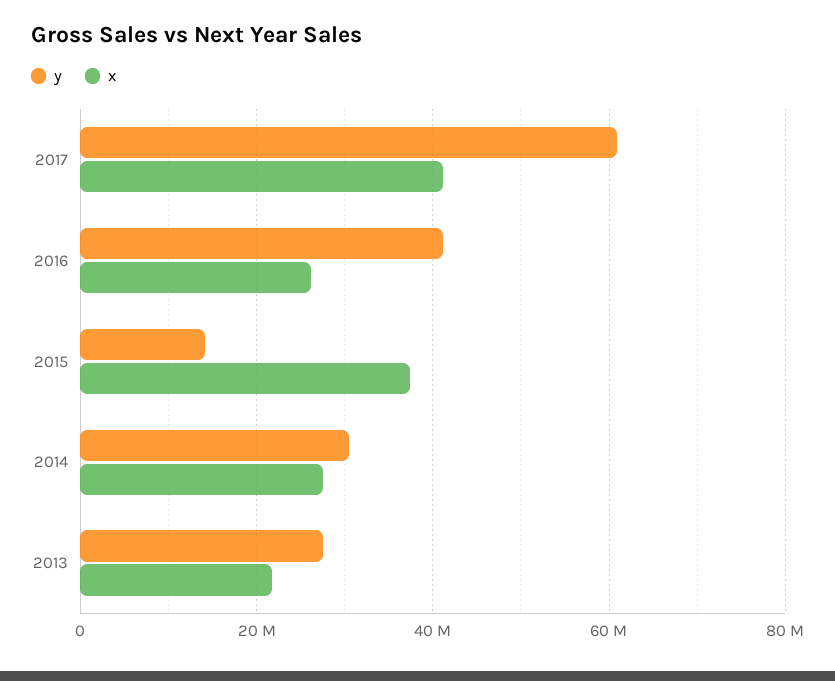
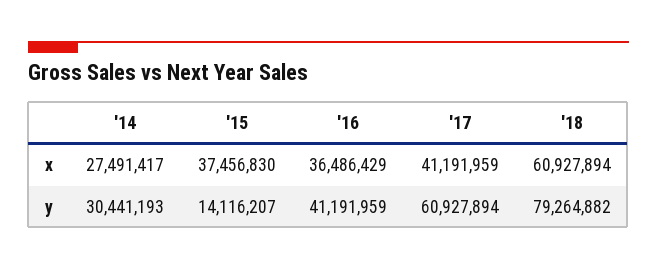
x, 2016: 26000000 -> 36486429
y, 2013: 28000000 -> none
x, 2013: 22000000 -> none
x, '18: none -> 60927894
y, '18: none -> 79264882

